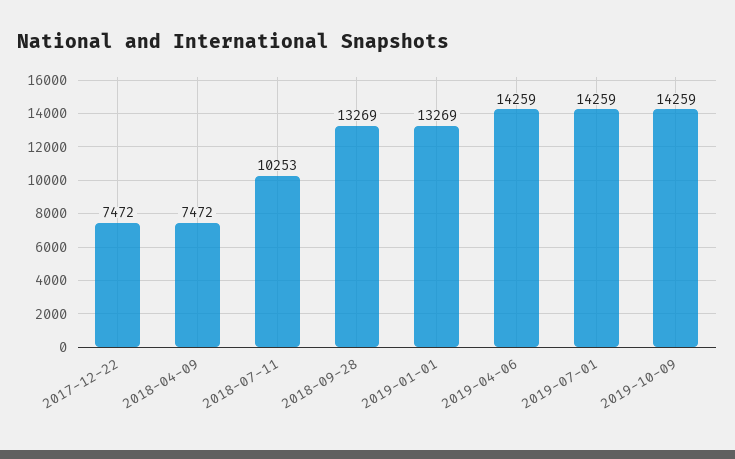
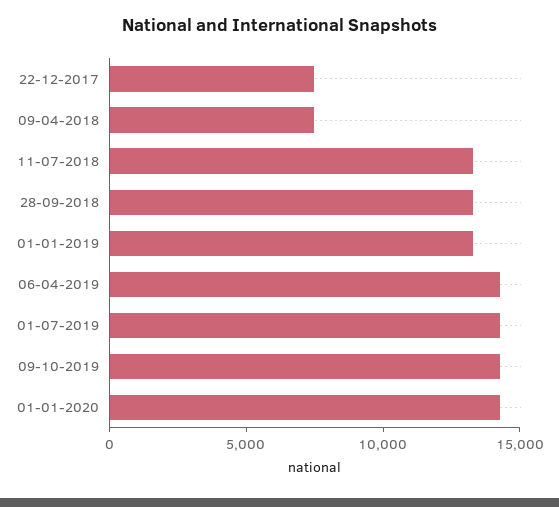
2018-07-11: 10253 -> 13000
01-01-2020: none -> 14000

